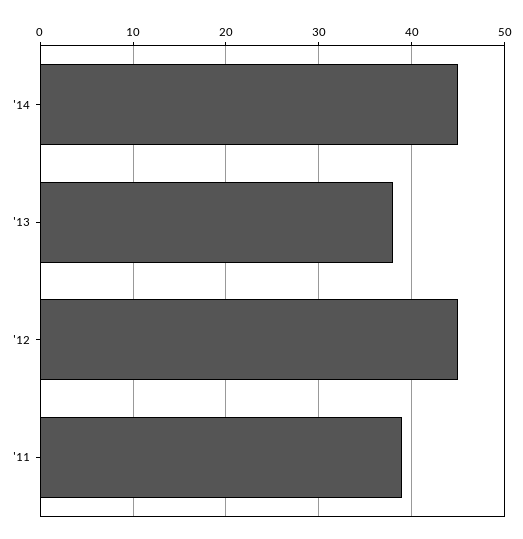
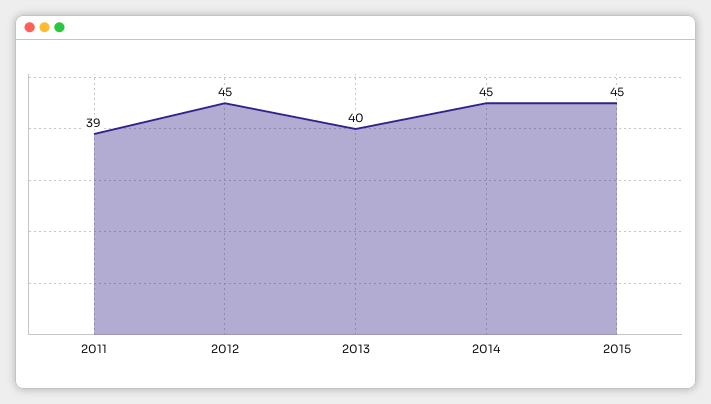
'13: 38 -> 40
2015: none -> 45

